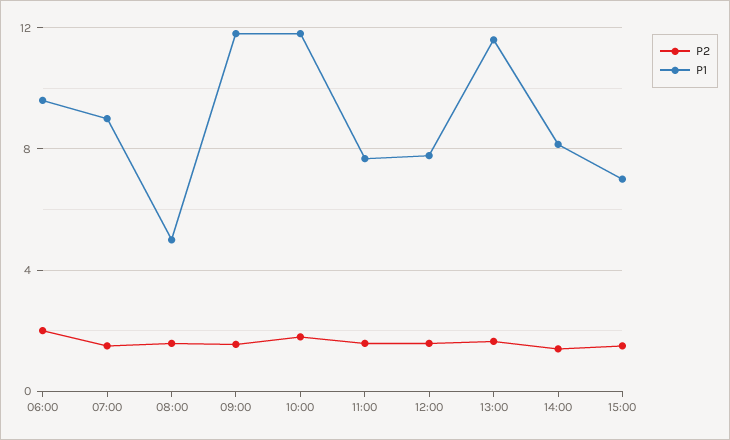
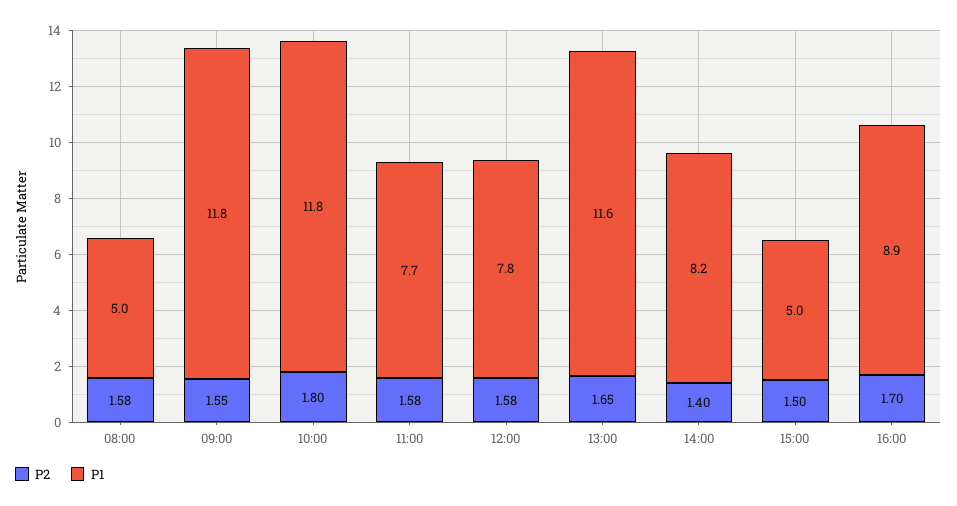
P2, 06:00: 2 -> none
P1, 06:00: 9.5 -> none
P2, 07:00: 1.5 -> none
P1, 07:00: 9 -> none
P1, 15:00: 7 -> 5
P2, 16:00: none -> 1.7
P1, 16:00: none -> 8.9

